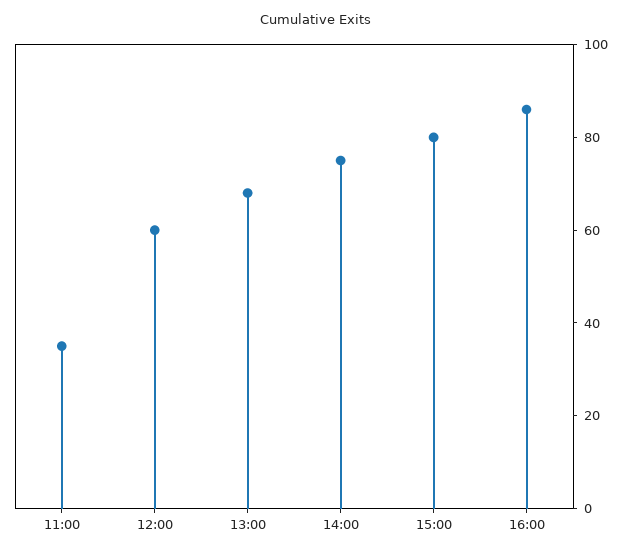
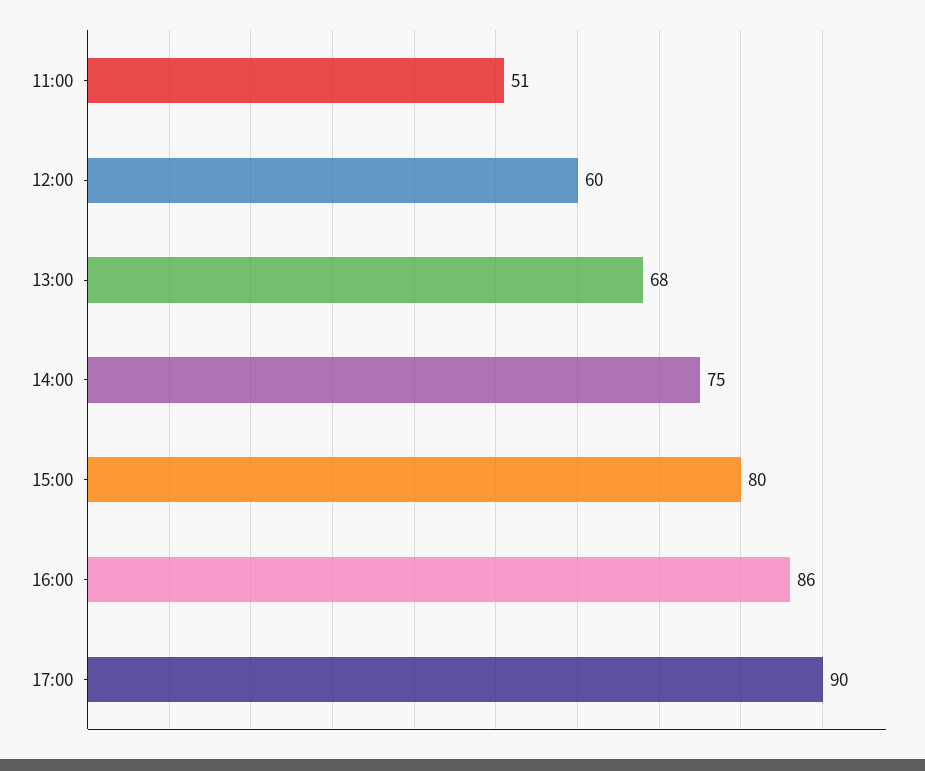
11:00: 35 -> 51
17:00: none -> 90

